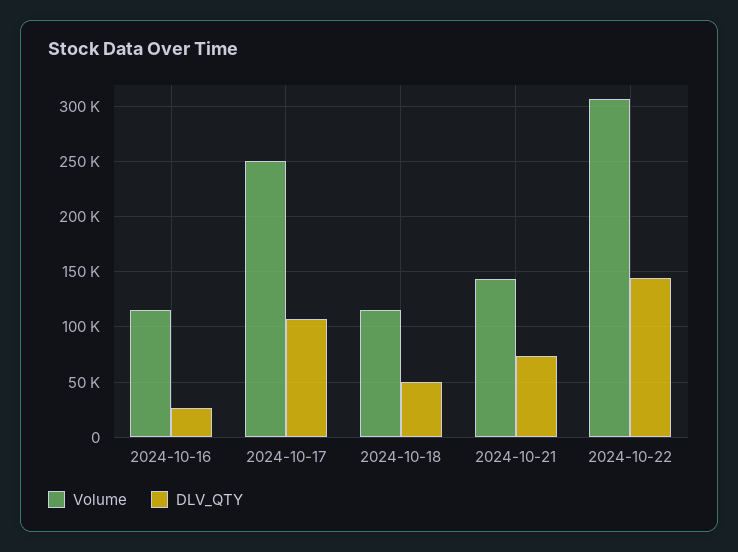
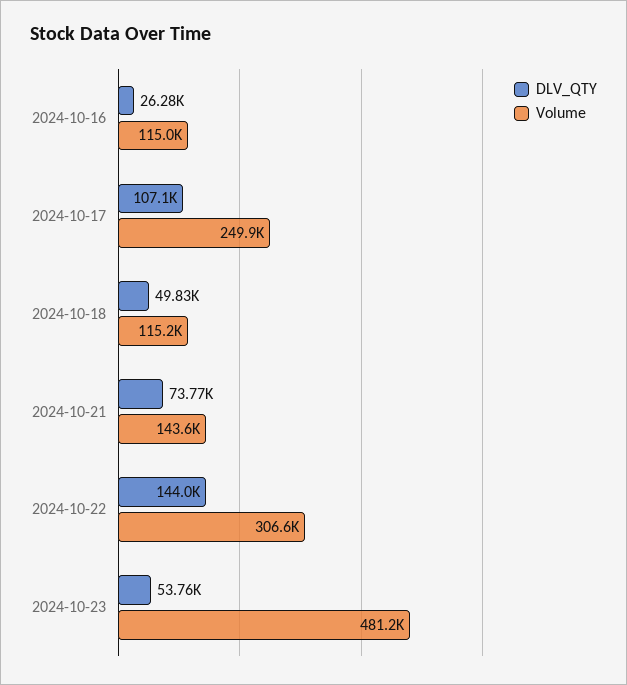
DLV_QTY, 2024-10-23: none -> 53760
Volume, 2024-10-23: none -> 481200

